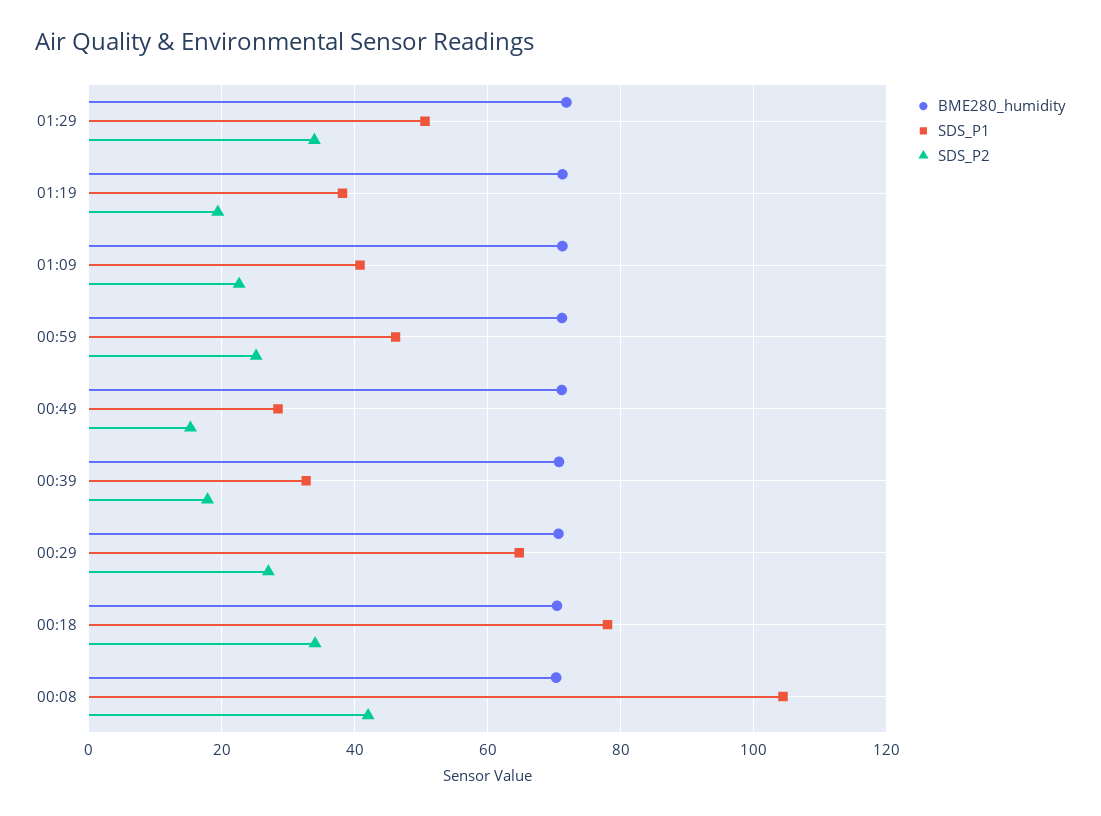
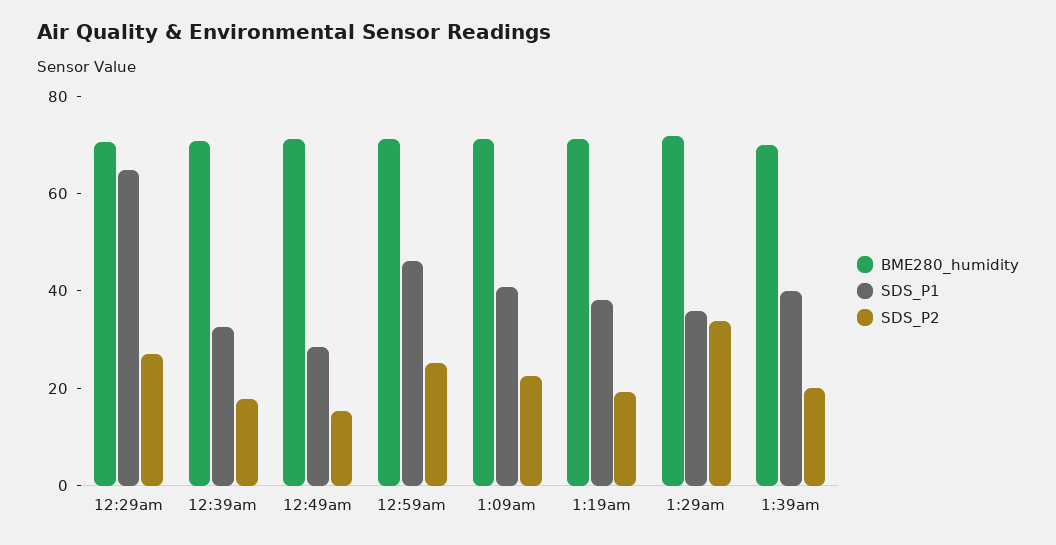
SDS_P1, 01:29: 50 -> 35
BME280_humidity, 00:18: 70 -> none
SDS_P1, 00:18: 78 -> none
SDS_P2, 00:18: 34 -> none
BME280_humidity, 00:08: 70 -> none
SDS_P1, 00:08: 104 -> none
SDS_P2, 00:08: 42 -> none
BME280_humidity, 1:39am: none -> 70
SDS_P1, 1:39am: none -> 40
SDS_P2, 1:39am: none -> 20

